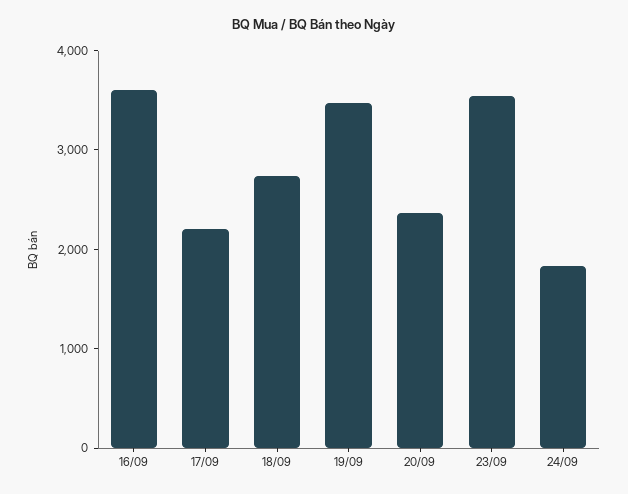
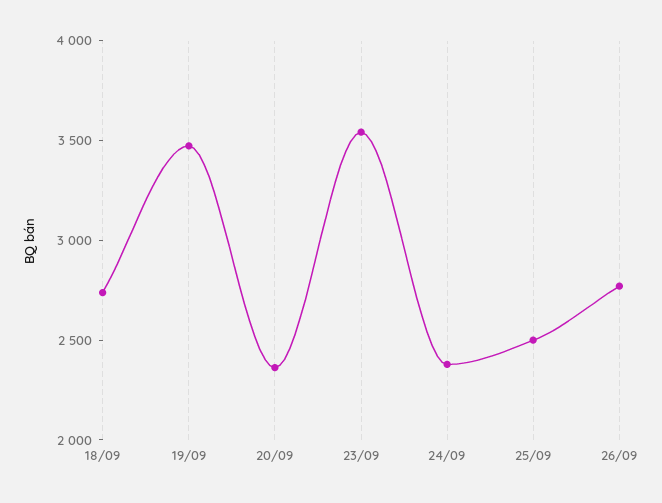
16/09: 3600 -> none
17/09: 2200 -> none
24/09: 1800 -> 2400
25/09: none -> 2500
26/09: none -> 2800

